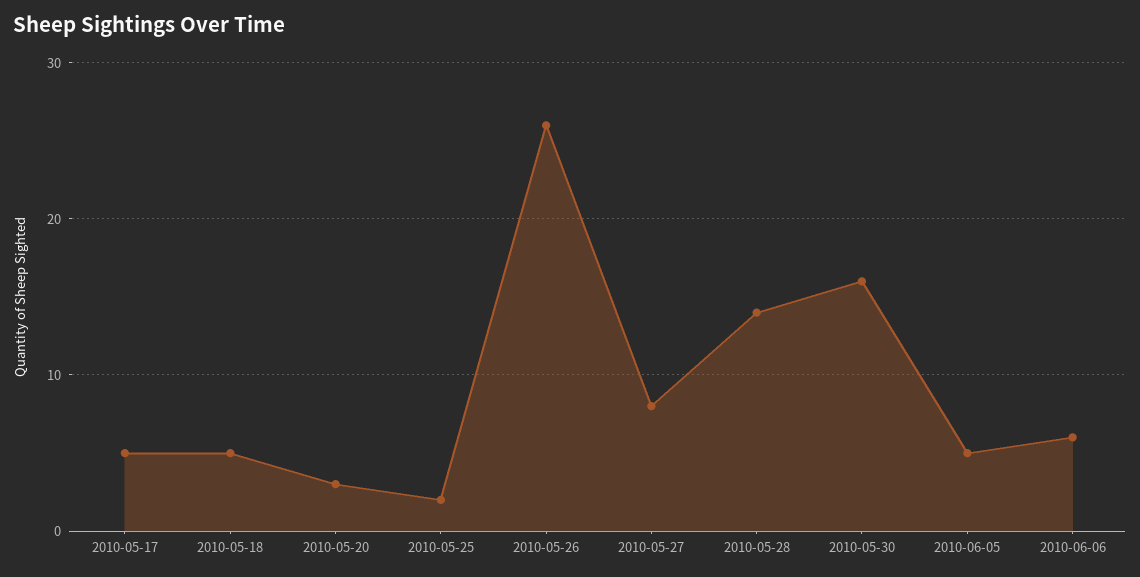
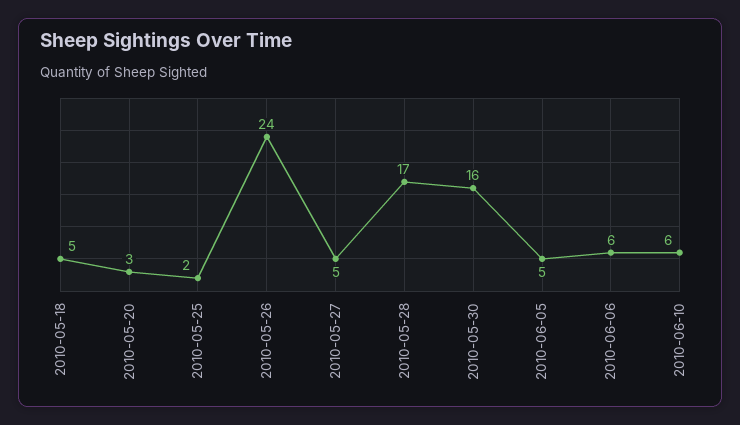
2010-05-17: 5 -> none
2010-05-26: 26 -> 24
2010-05-27: 8 -> 5
2010-05-28: 14 -> 17
2010-06-10: none -> 6

